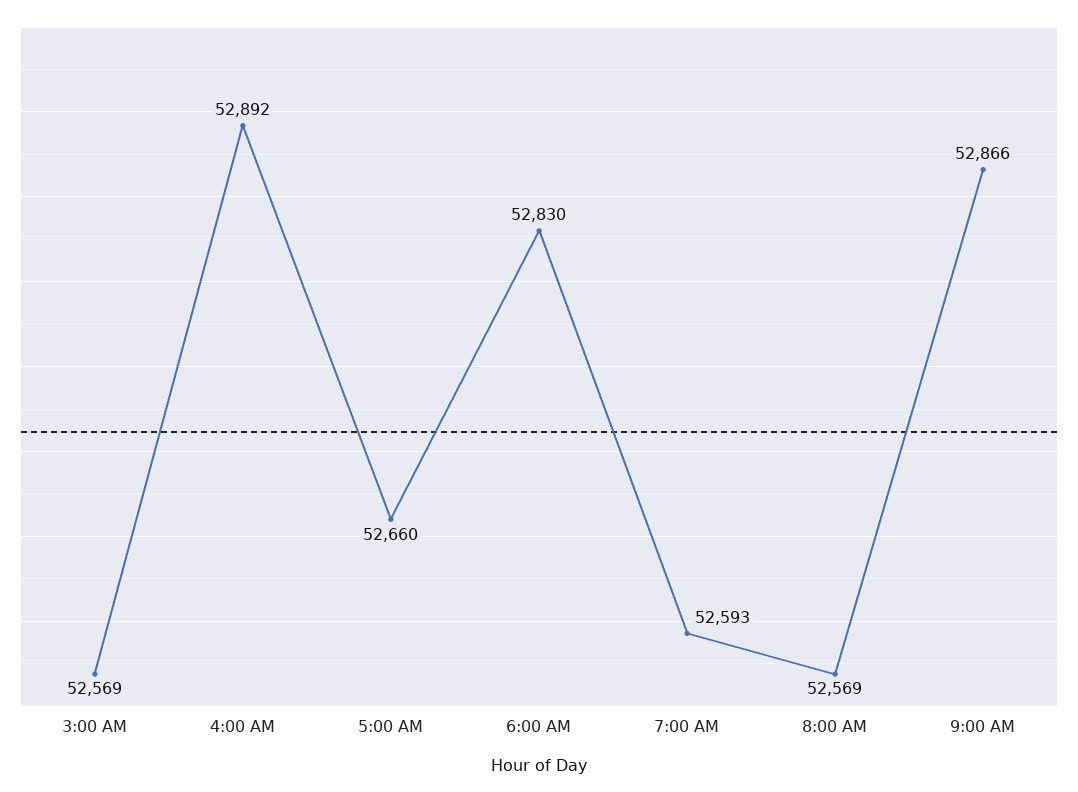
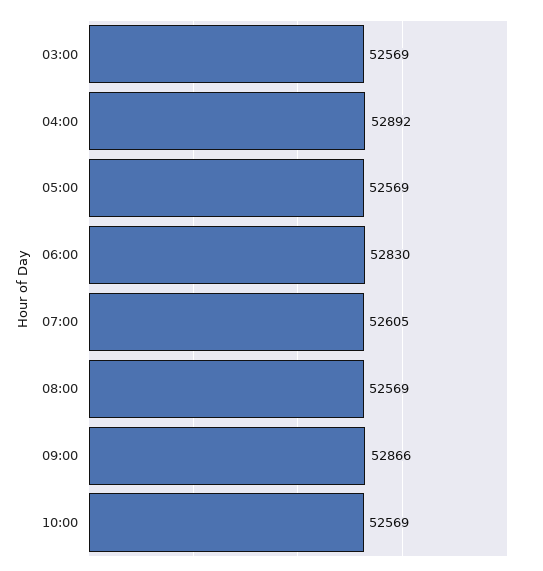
5:00 AM: 52660 -> 52569
7:00 AM: 52593 -> 52605
10:00: none -> 52569

